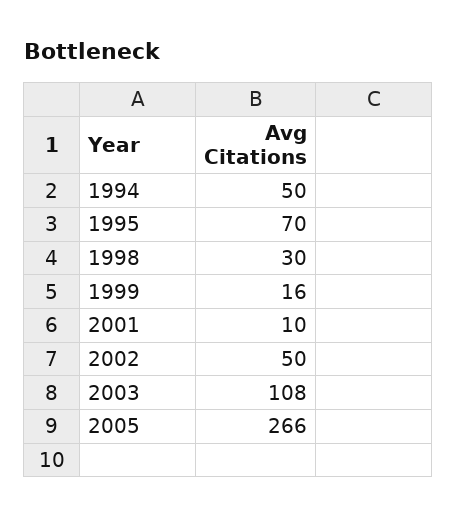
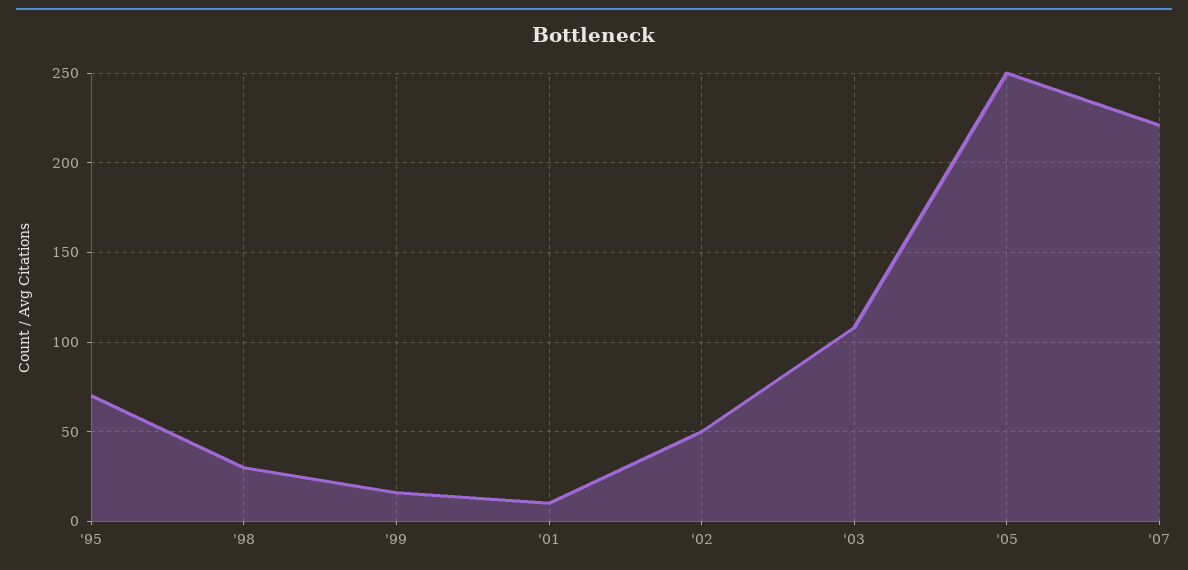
1994: 50 -> none
2005: 266 -> 250
'07: none -> 220

